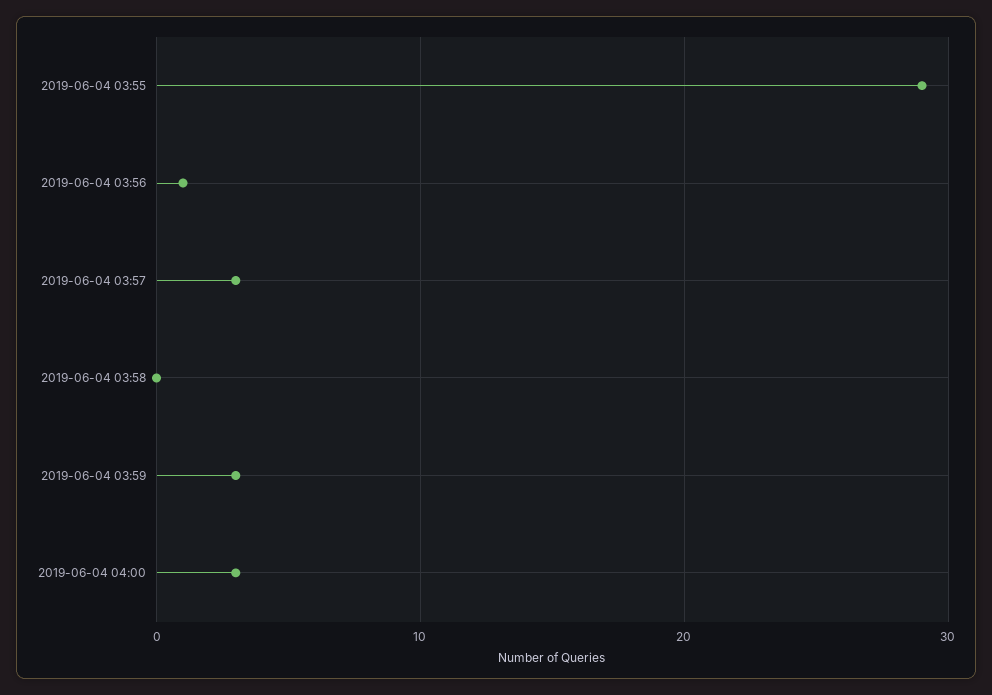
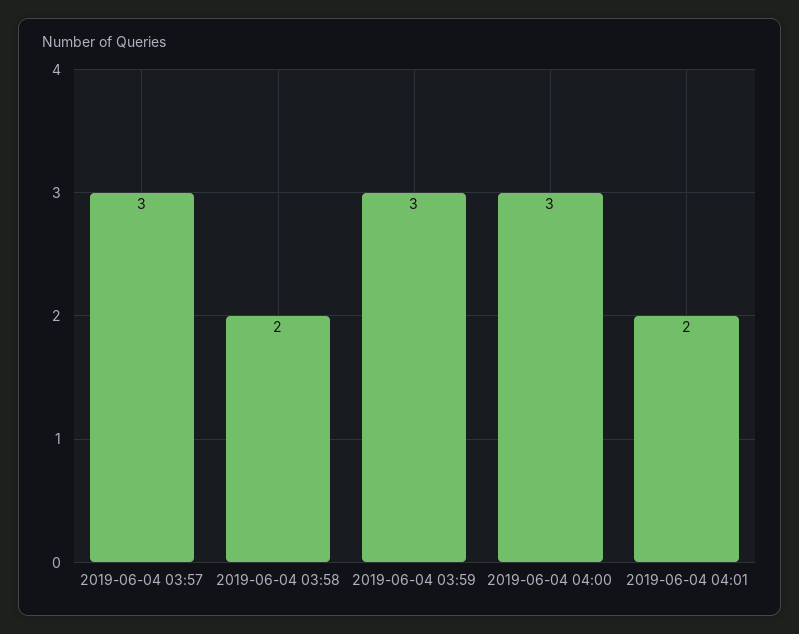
2019-06-04 03:55: 29 -> none
2019-06-04 03:56: 1 -> none
2019-06-04 03:58: 0 -> 2
2019-06-04 04:01: none -> 2

